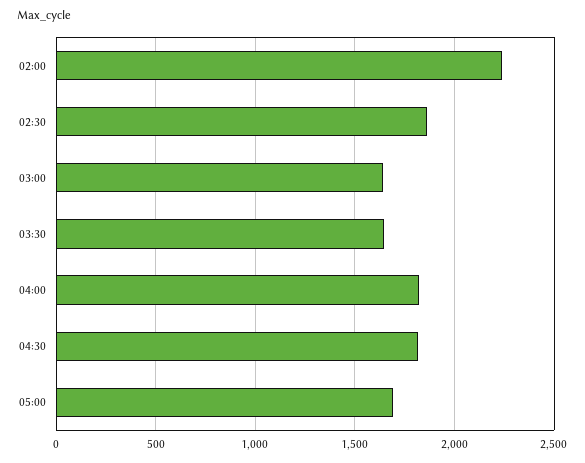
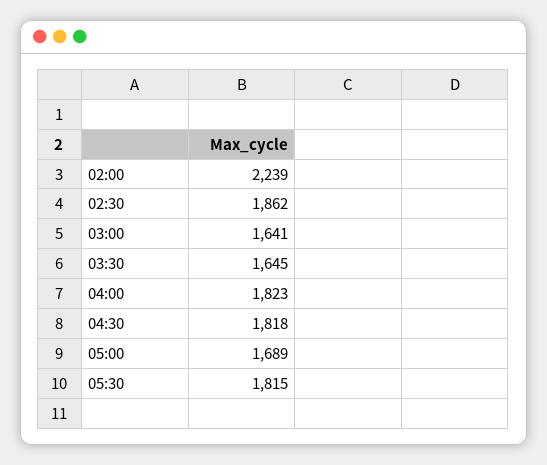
05:30: none -> 1815

